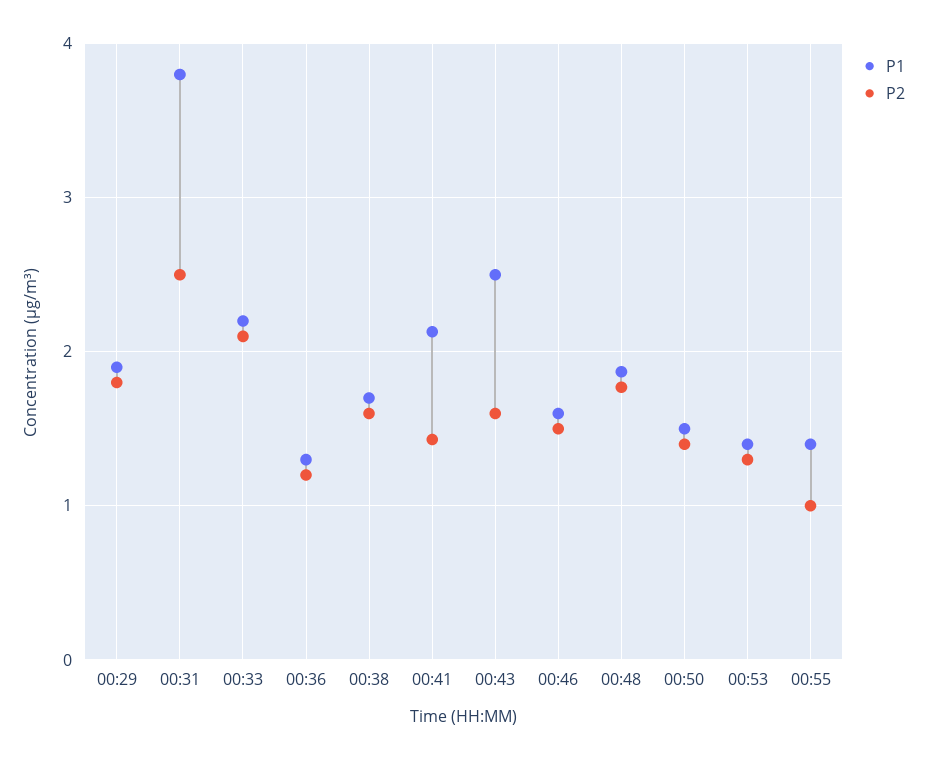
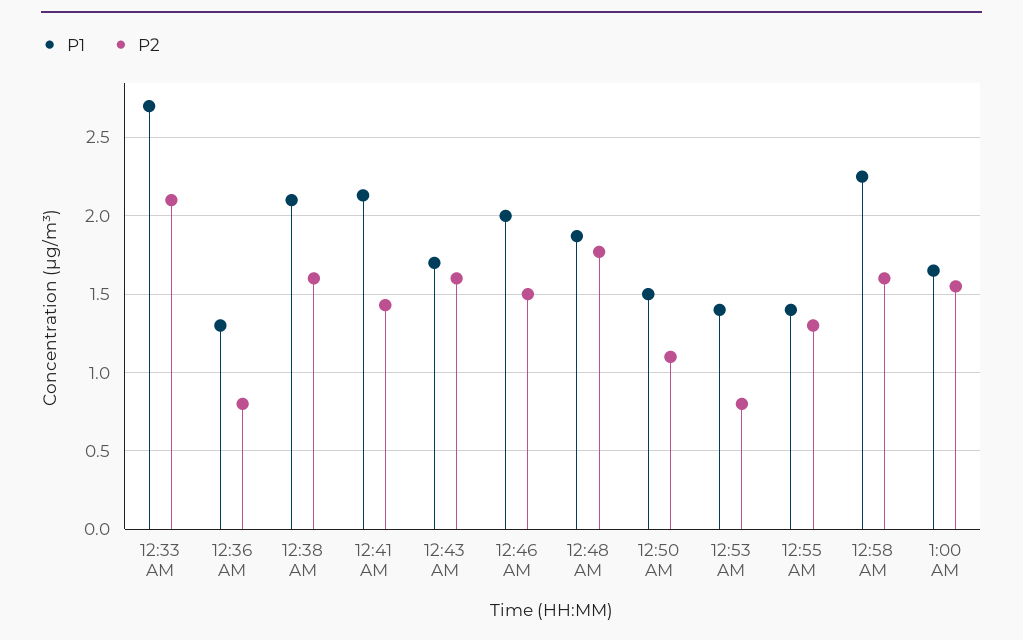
P1, 00:29: 1.9 -> none
P2, 00:29: 1.8 -> none
P1, 00:31: 3.8 -> none
P2, 00:31: 2.5 -> none
P1, 00:33: 2.2 -> 2.7
P2, 00:36: 1.2 -> 0.8
P1, 00:38: 1.7 -> 2.1
P1, 00:43: 2.5 -> 1.7
P1, 00:46: 1.6 -> 2
P2, 00:50: 1.4 -> 1.1
P2, 00:53: 1.3 -> 0.8
P2, 00:55: 1 -> 1.3
P1, 12:58 AM: none -> 2.25
P2, 12:58 AM: none -> 1.6
P1, 1:00 AM: none -> 1.65
P2, 1:00 AM: none -> 1.55

